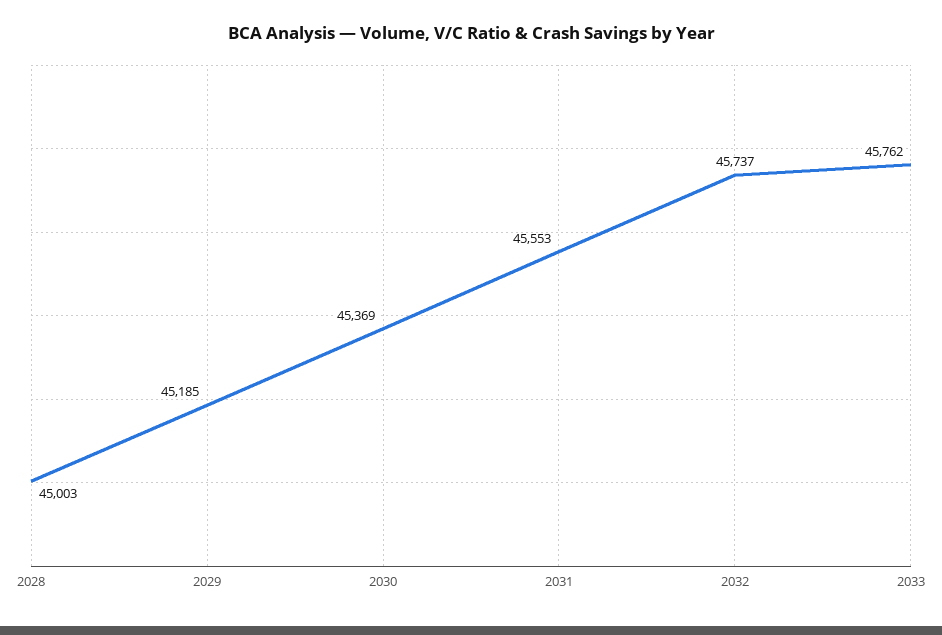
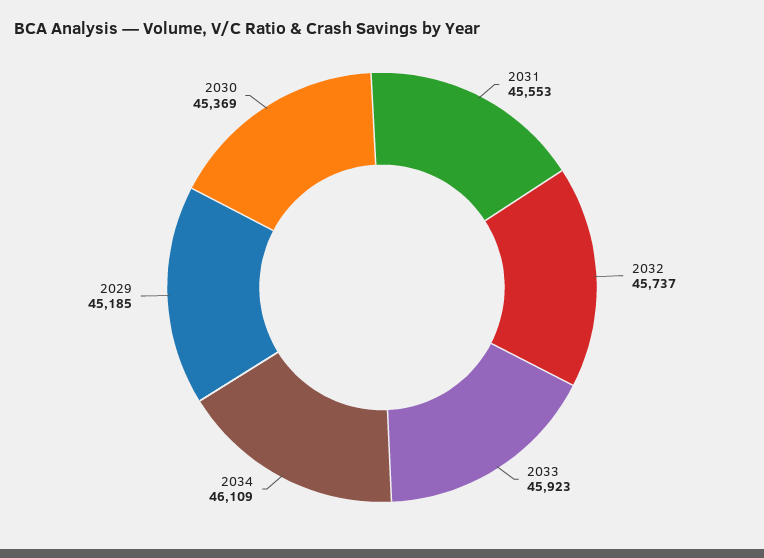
2028: 45003 -> none
2033: 45762 -> 45923
2034: none -> 46109

